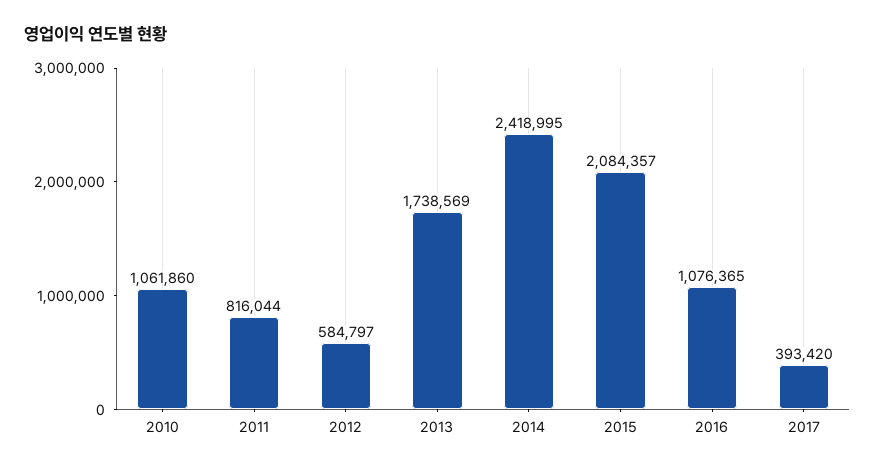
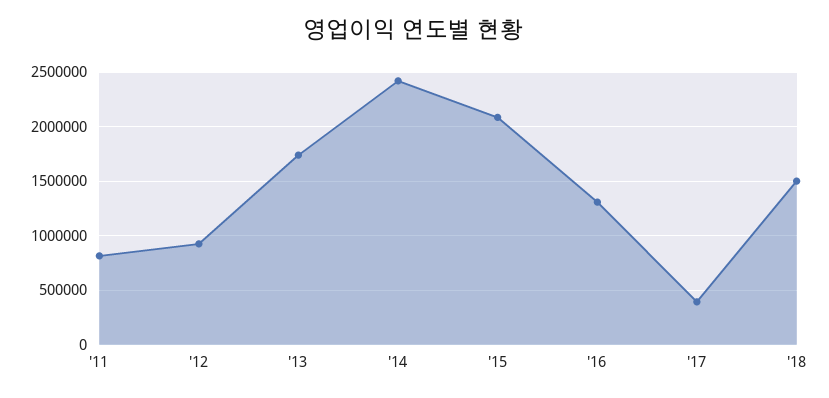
2010: 1061860 -> none
2012: 584797 -> 900000
2016: 1076365 -> 1300000
'18: none -> 1500000

